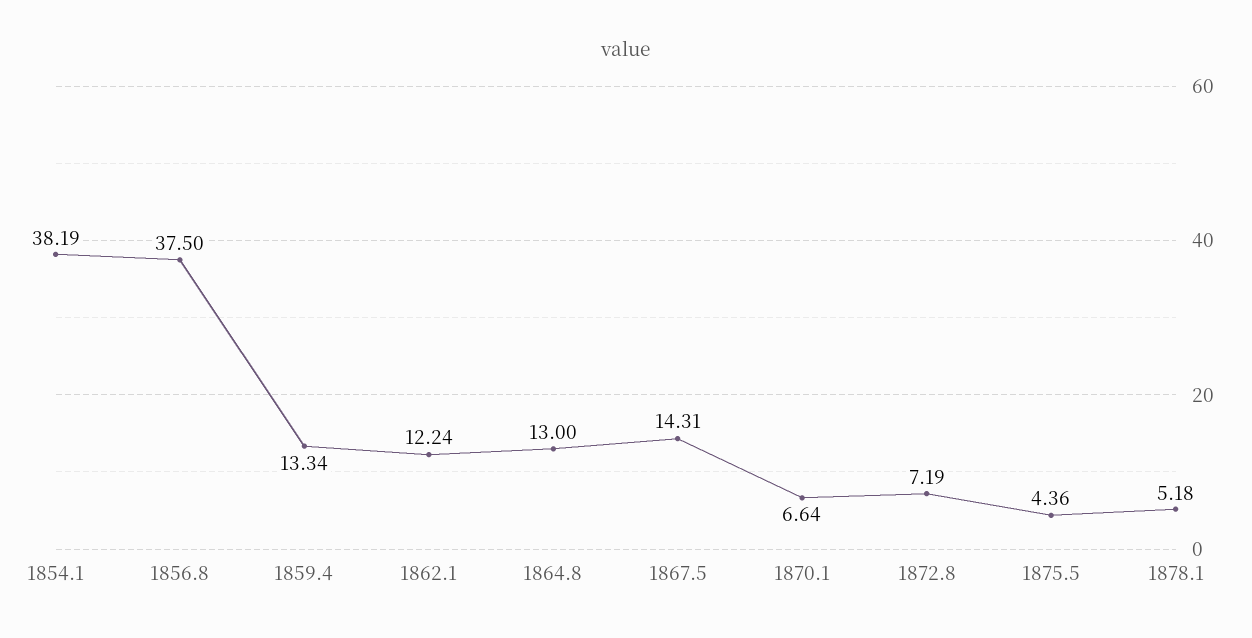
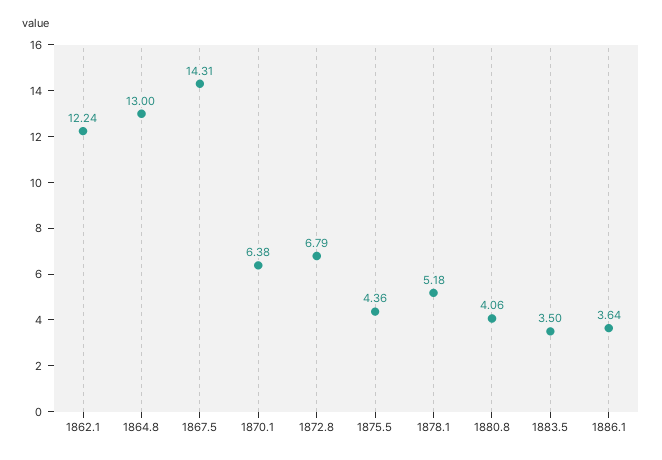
1854.1: 38.19 -> none
1856.8: 37.5 -> none
1859.4: 13.34 -> none
1870.1: 6.64 -> 6.38
1872.8: 7.19 -> 6.79
1880.8: none -> 4.06
1883.5: none -> 3.5
1886.1: none -> 3.64

